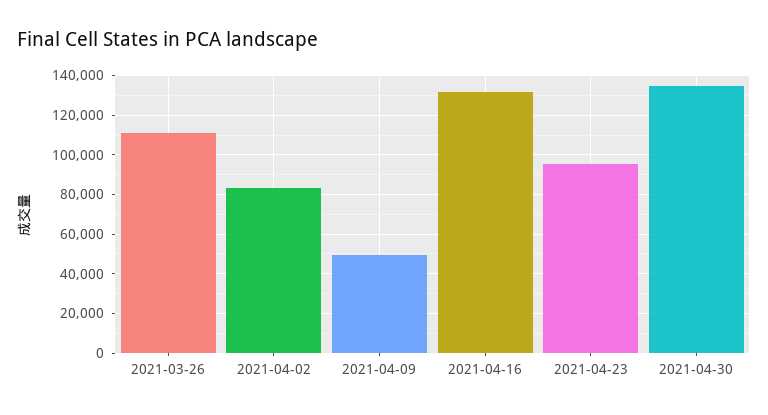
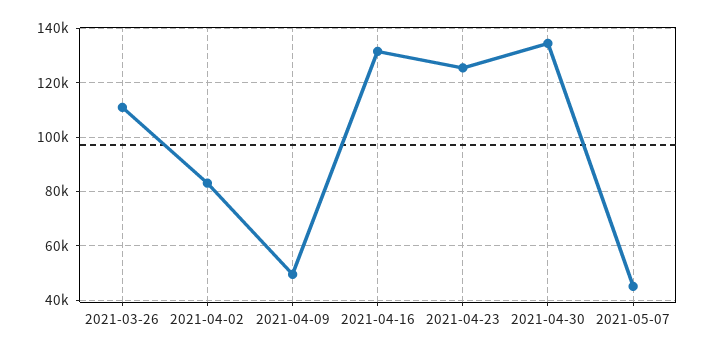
2021-04-23: 95000 -> 125000
2021-05-07: none -> 45000

